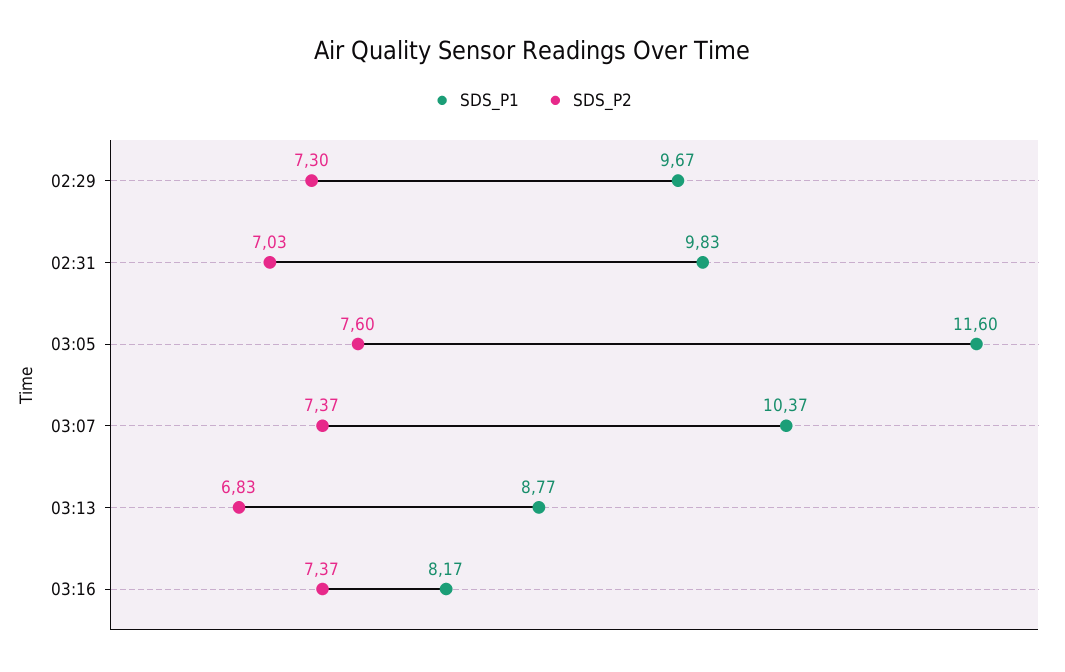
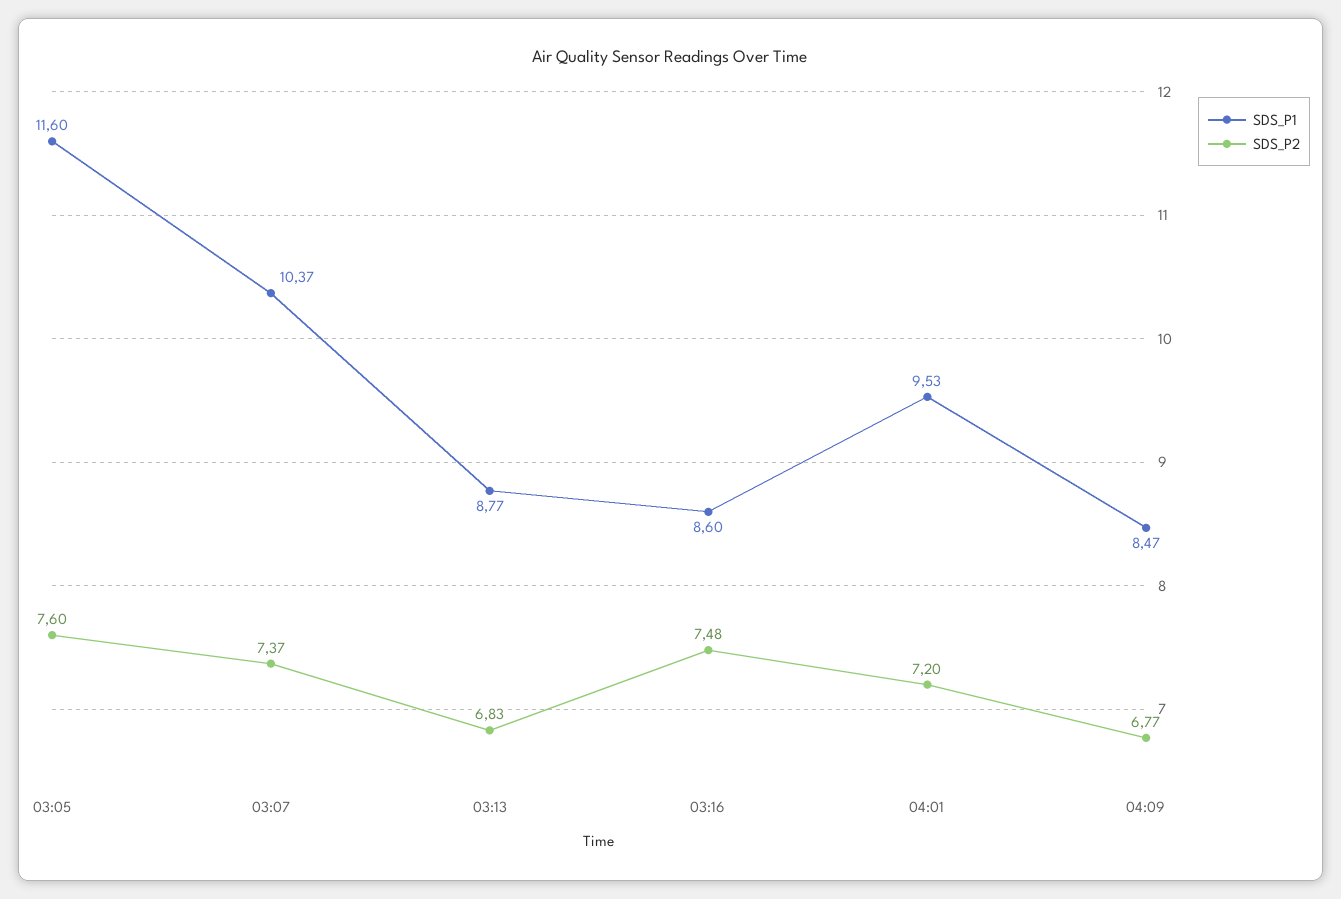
SDS_P1, 02:29: 9.67 -> none
SDS_P2, 02:29: 7.3 -> none
SDS_P1, 02:31: 9.83 -> none
SDS_P2, 02:31: 7.03 -> none
SDS_P1, 03:16: 8.17 -> 8.6
SDS_P2, 03:16: 7.37 -> 7.48
SDS_P1, 04:01: none -> 9.53
SDS_P2, 04:01: none -> 7.2
SDS_P1, 04:09: none -> 8.47
SDS_P2, 04:09: none -> 6.77

